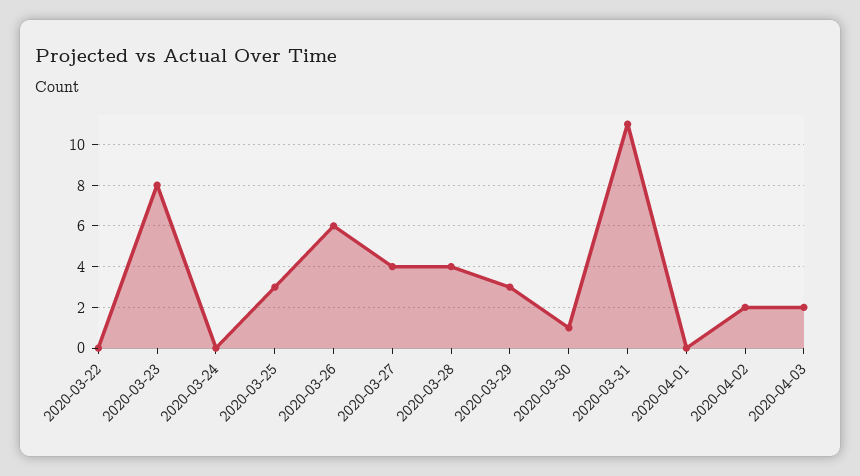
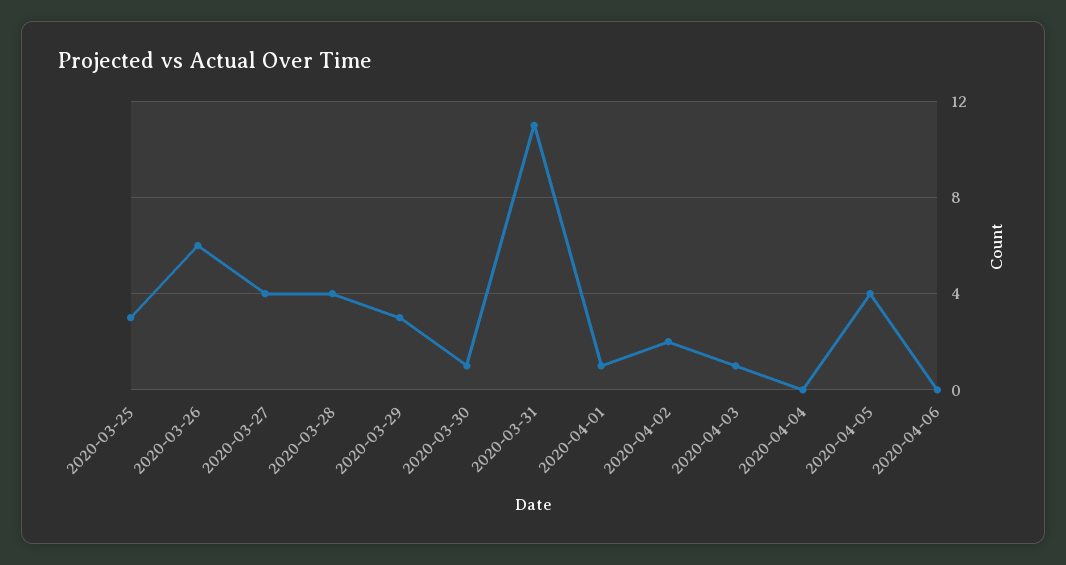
2020-03-22: 0 -> none
2020-03-23: 8 -> none
2020-03-24: 0 -> none
2020-04-01: 0 -> 1
2020-04-03: 2 -> 1
2020-04-04: none -> 0
2020-04-05: none -> 4
2020-04-06: none -> 0

